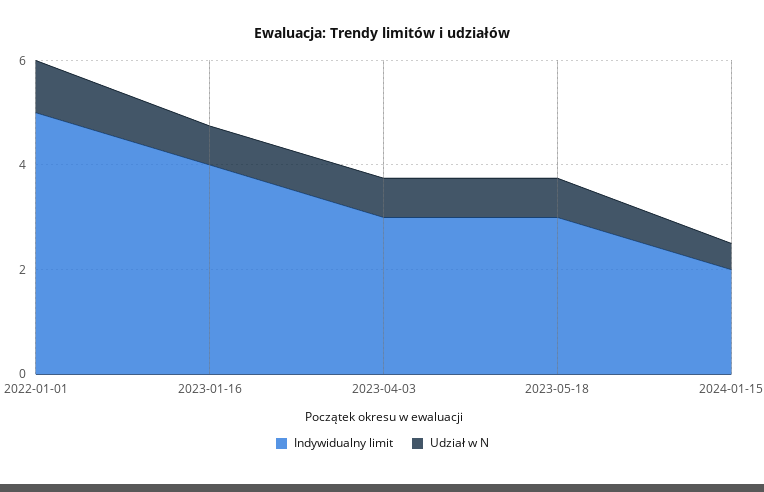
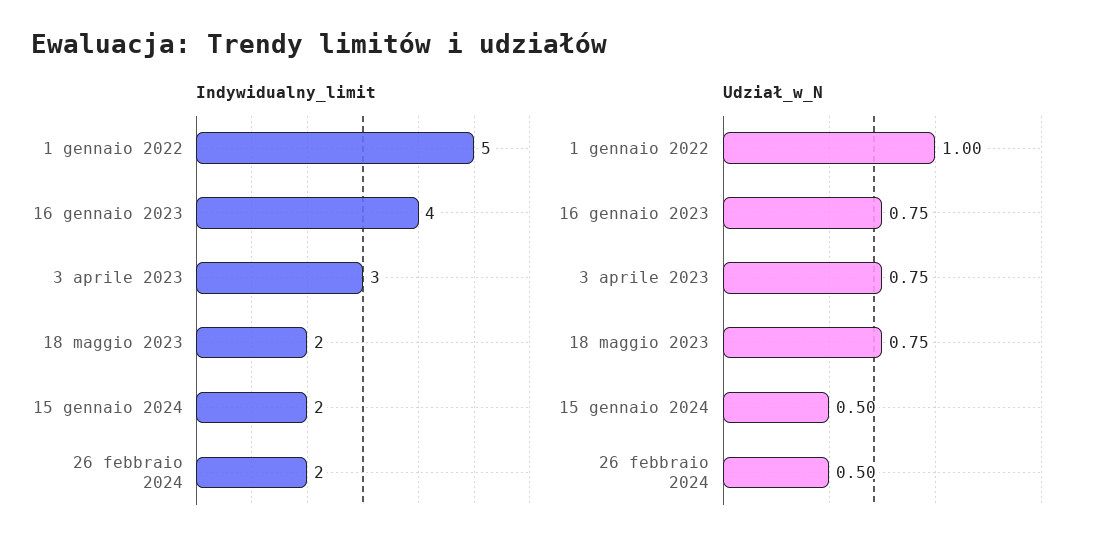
Indywidualny limit, 2023-05-18: 3 -> 2
Indywidualny limit, 26 febbraio 2024: none -> 2
Udział w N, 26 febbraio 2024: none -> 0.5

